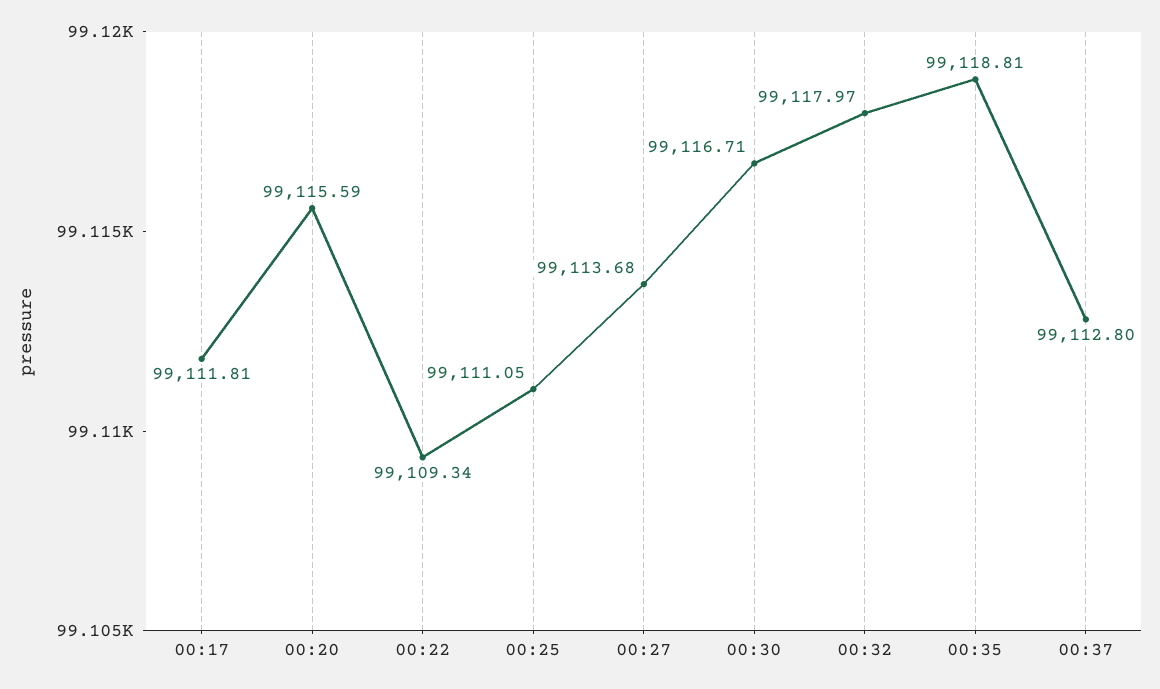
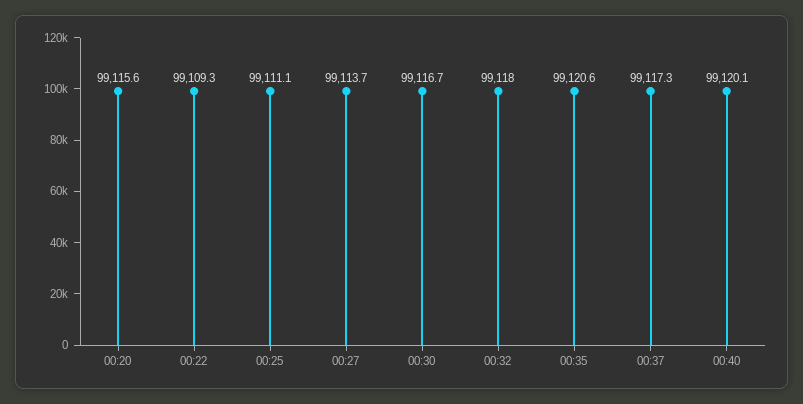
00:17: 99111.81 -> none
00:35: 99118.81 -> 99120.6
00:37: 99112.8 -> 99117.3
00:40: none -> 99120.1

